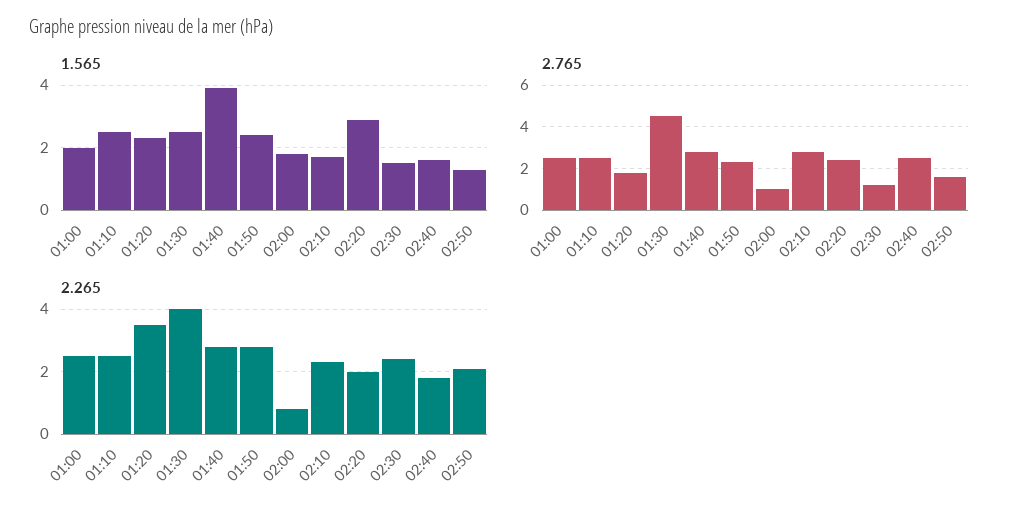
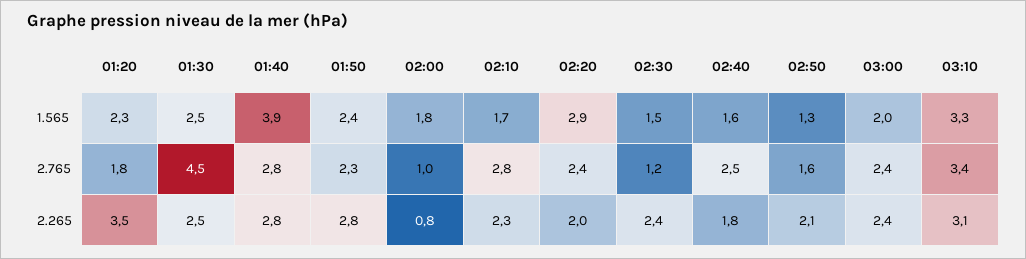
1.565, 01:00: 2 -> none
1.565, 01:10: 2.5 -> none
2.765, 01:00: 2.5 -> none
2.765, 01:10: 2.5 -> none
2.265, 01:00: 2.5 -> none
2.265, 01:10: 2.5 -> none
2.265, 01:30: 4 -> 2.5
1.565, 03:00: none -> 2
1.565, 03:10: none -> 3.3
2.765, 03:00: none -> 2.4
2.765, 03:10: none -> 3.4
2.265, 03:00: none -> 2.4
2.265, 03:10: none -> 3.1

